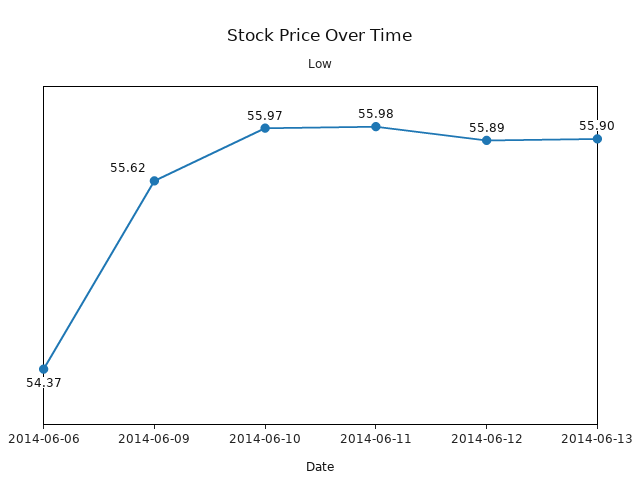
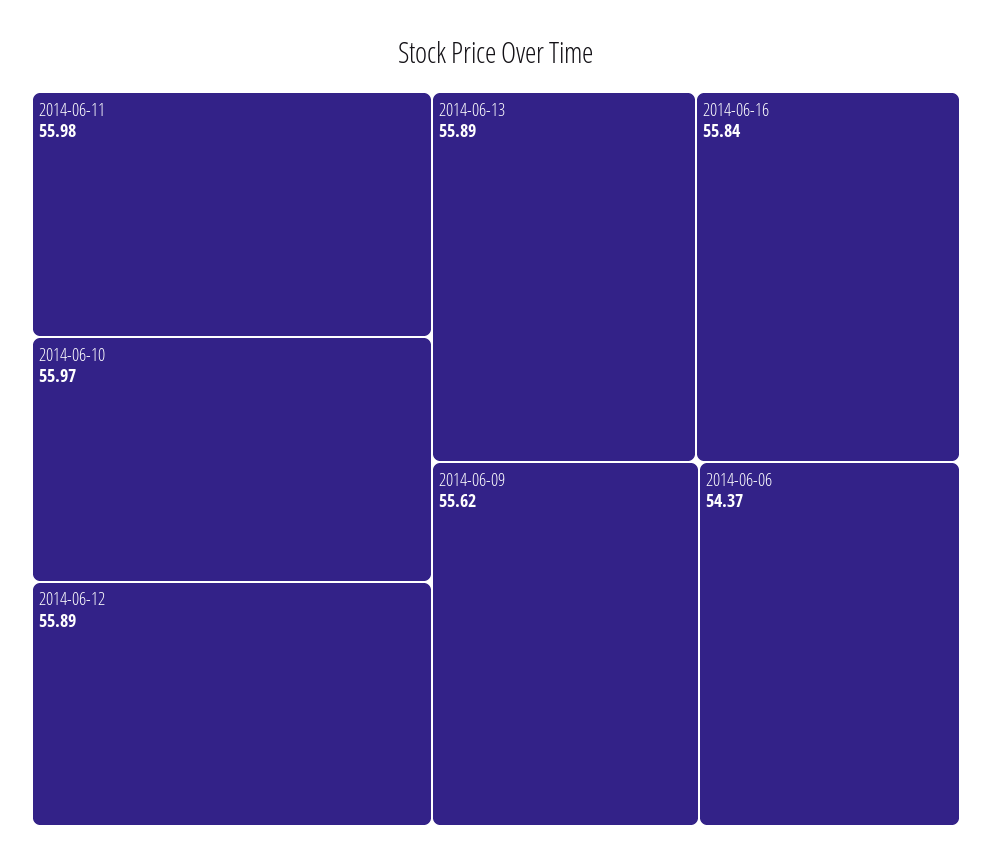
2014-06-13: 55.9 -> 55.89
2014-06-16: none -> 55.84

